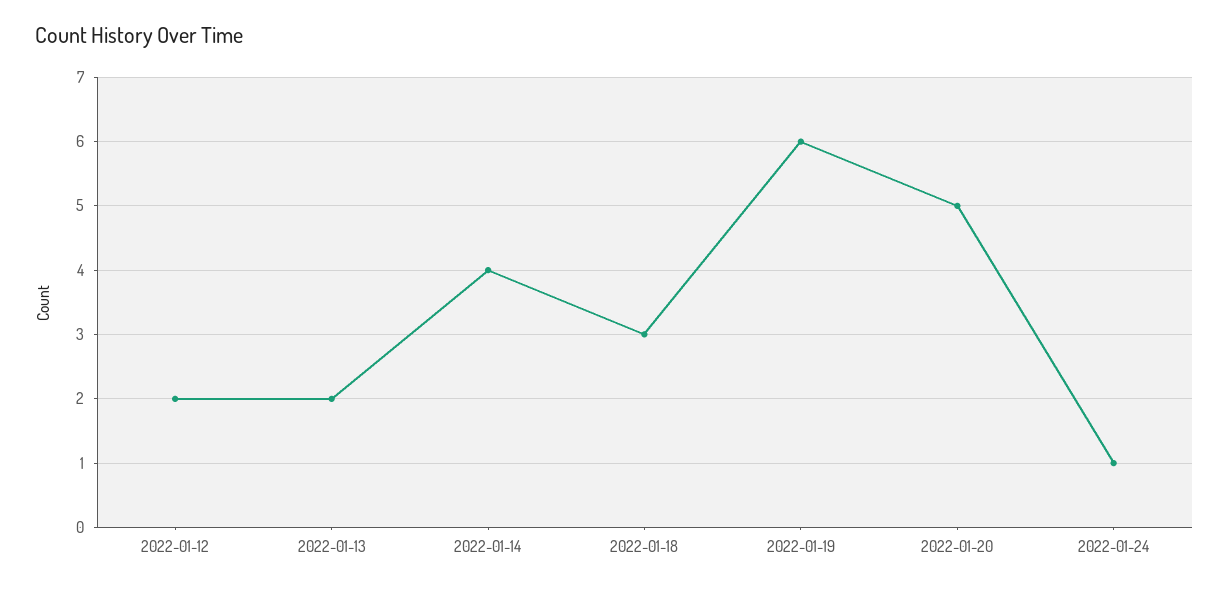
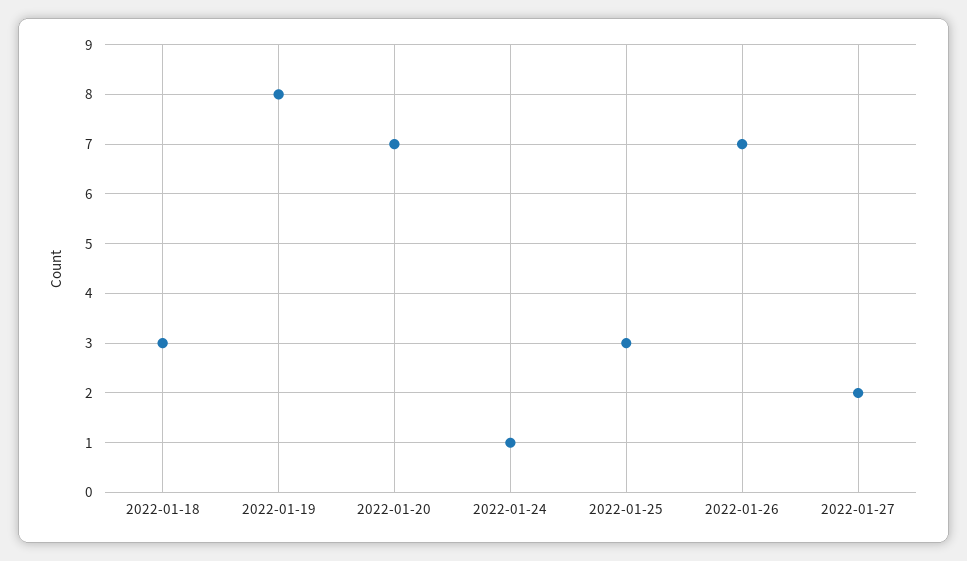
2022-01-12: 2 -> none
2022-01-13: 2 -> none
2022-01-14: 4 -> none
2022-01-19: 6 -> 8
2022-01-20: 5 -> 7
2022-01-25: none -> 3
2022-01-26: none -> 7
2022-01-27: none -> 2

